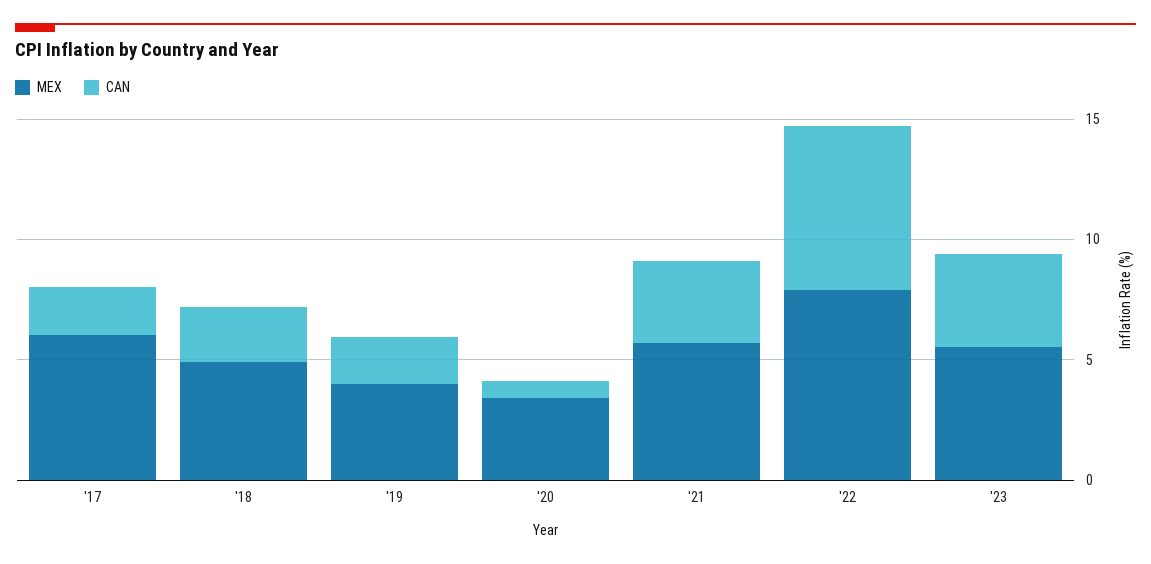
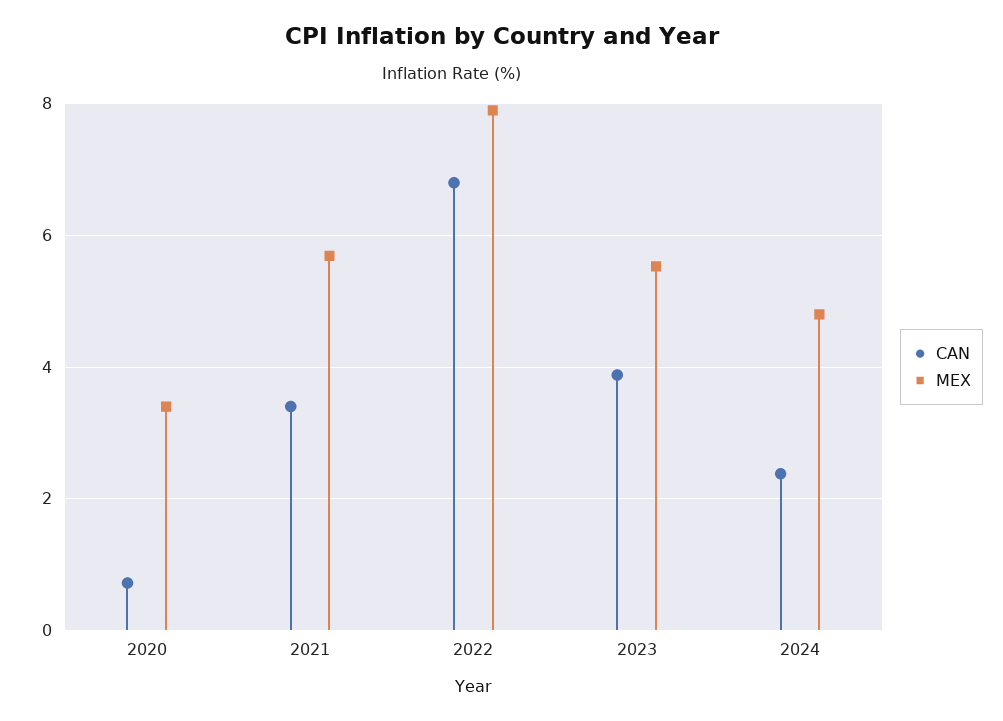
MEX, '17: 6 -> none
CAN, '17: 2 -> none
MEX, '18: 5 -> none
CAN, '18: 2 -> none
MEX, '19: 4 -> none
CAN, '19: 2 -> none
CAN, 2024: none -> 2.4
MEX, 2024: none -> 4.8

